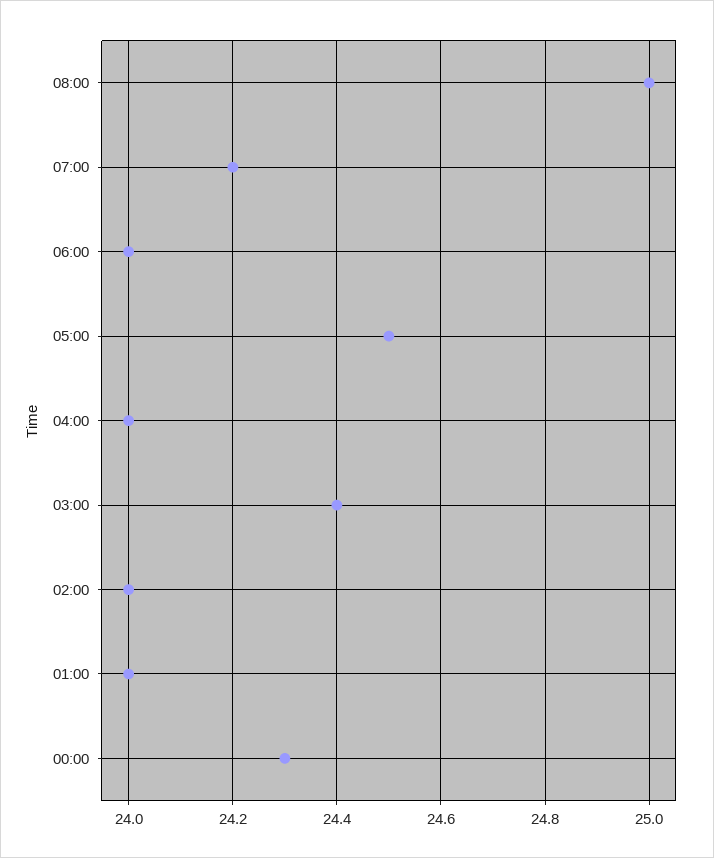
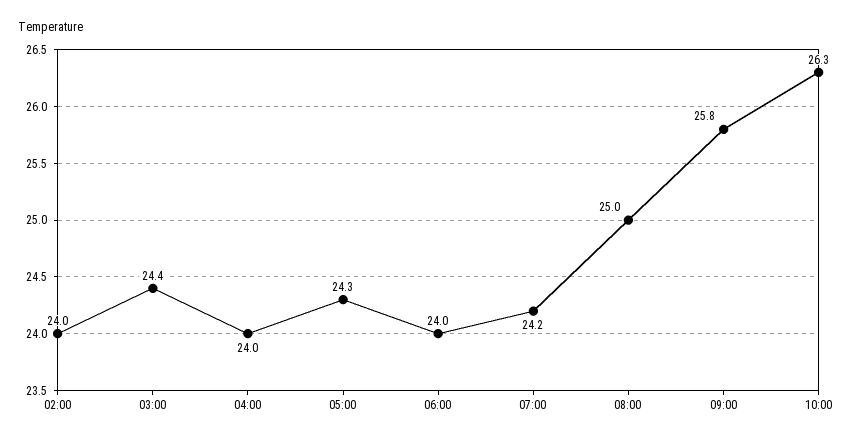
05:00: 24.5 -> 24.3
01:00: 24 -> none
00:00: 24.3 -> none
09:00: none -> 25.8
10:00: none -> 26.3

